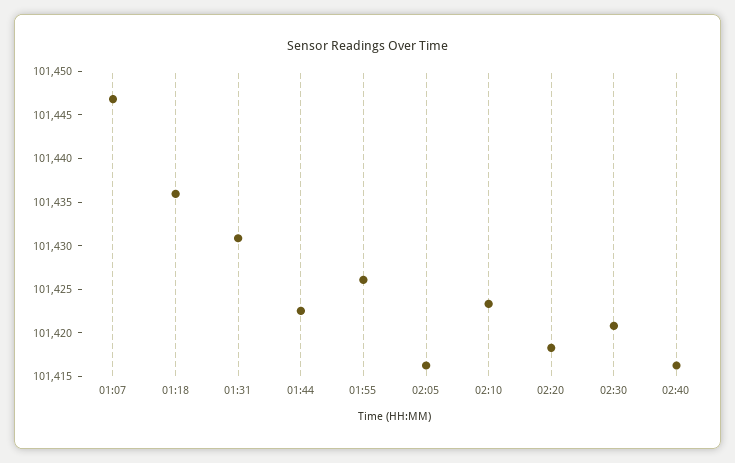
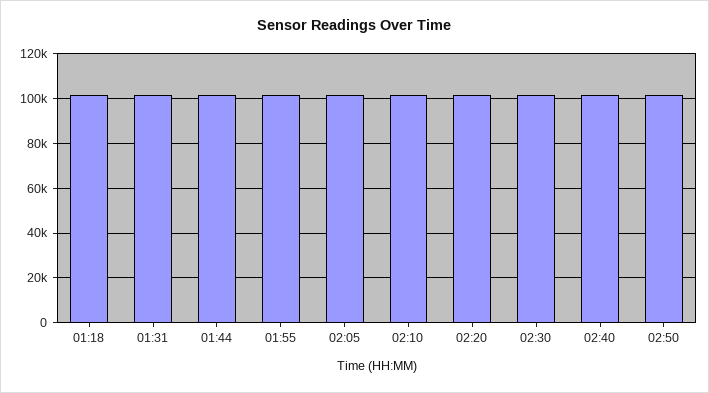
01:07: 101447 -> none
02:50: none -> 100000

